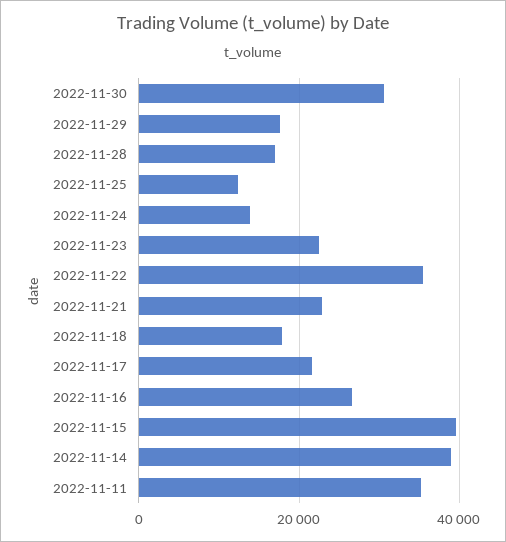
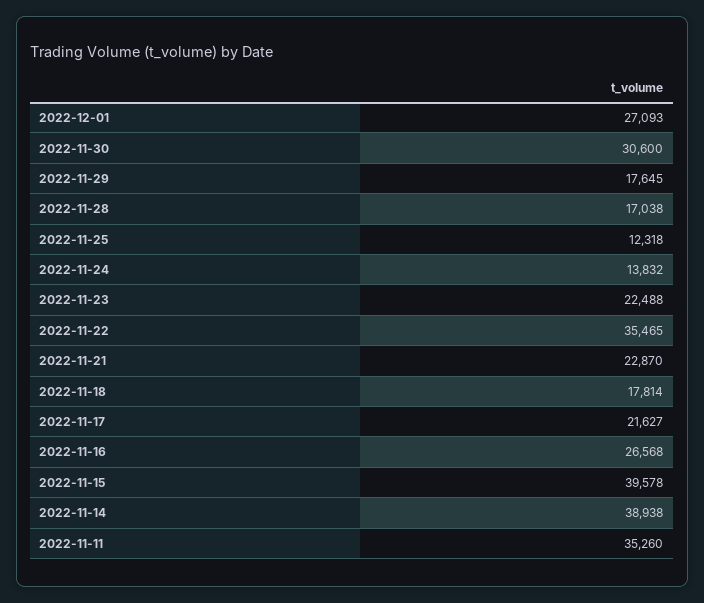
2022-12-01: none -> 27093

